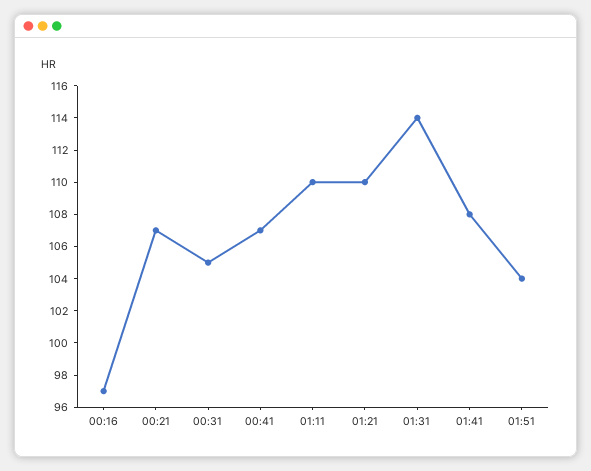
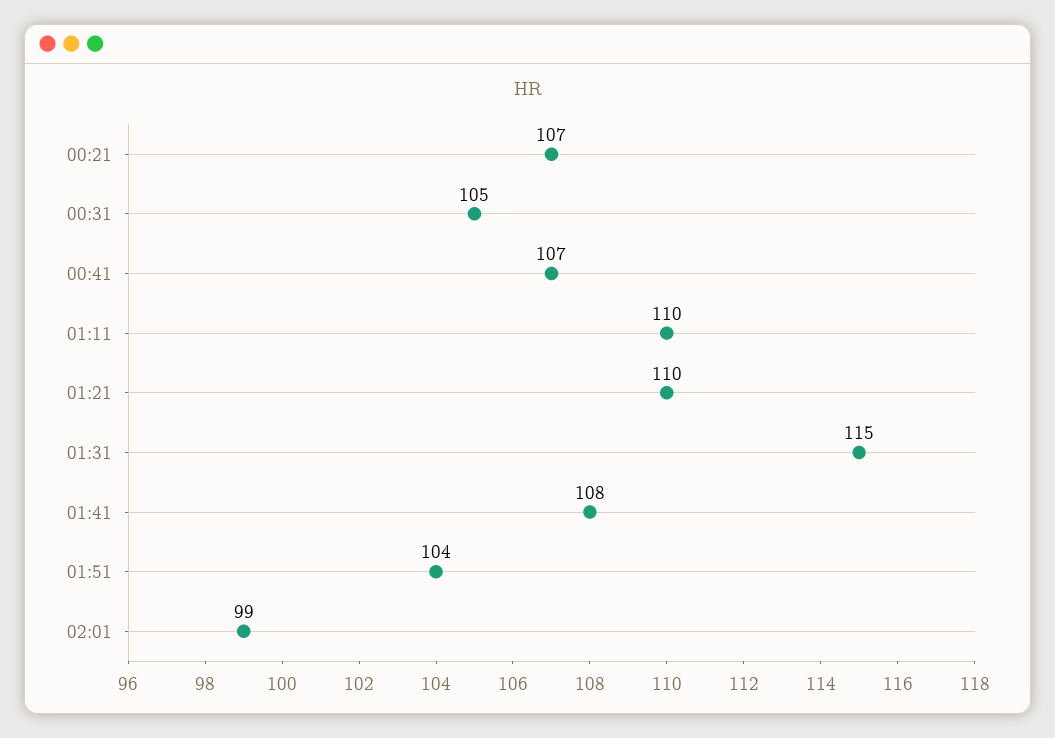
00:16: 97 -> none
01:31: 114 -> 115
02:01: none -> 99

